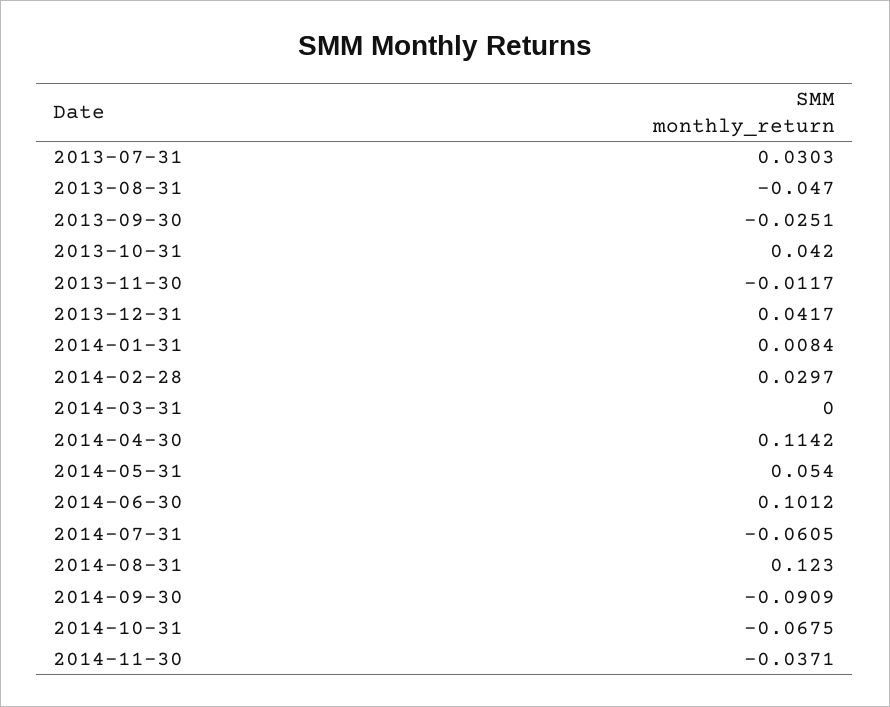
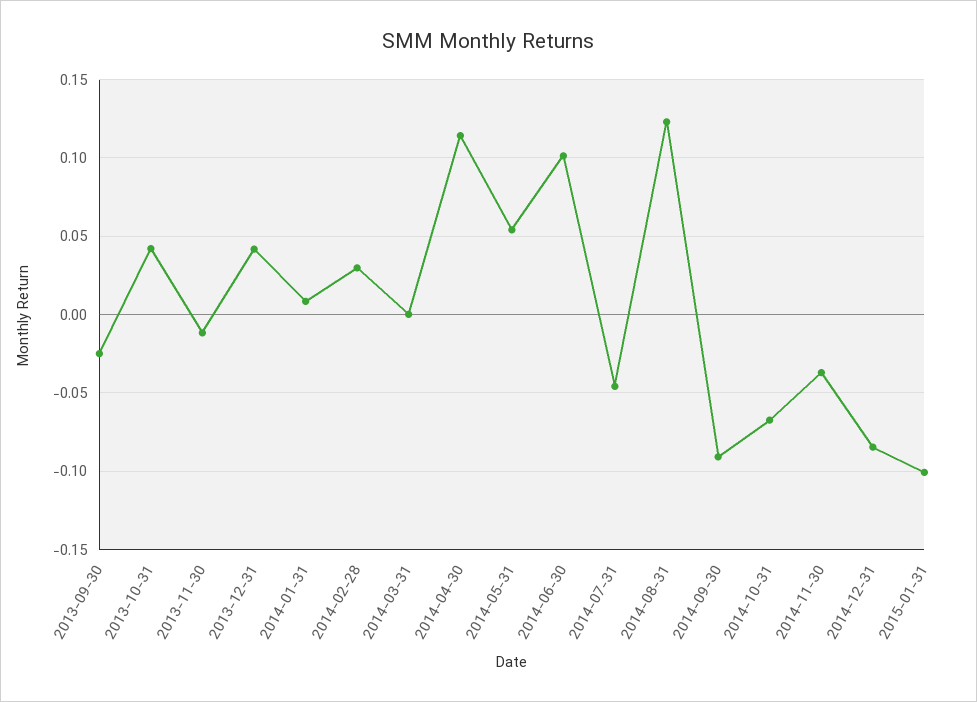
2013-07-31: 0.0303 -> none
2013-08-31: -0.047 -> none
2014-07-31: -0.0605 -> -0.045
2014-12-31: none -> -0.085
2015-01-31: none -> -0.1

